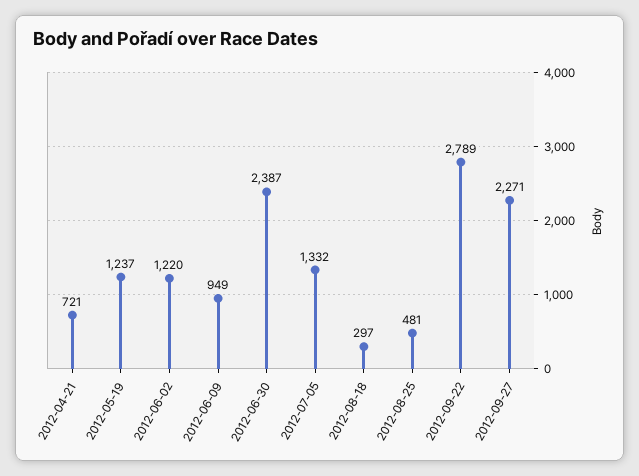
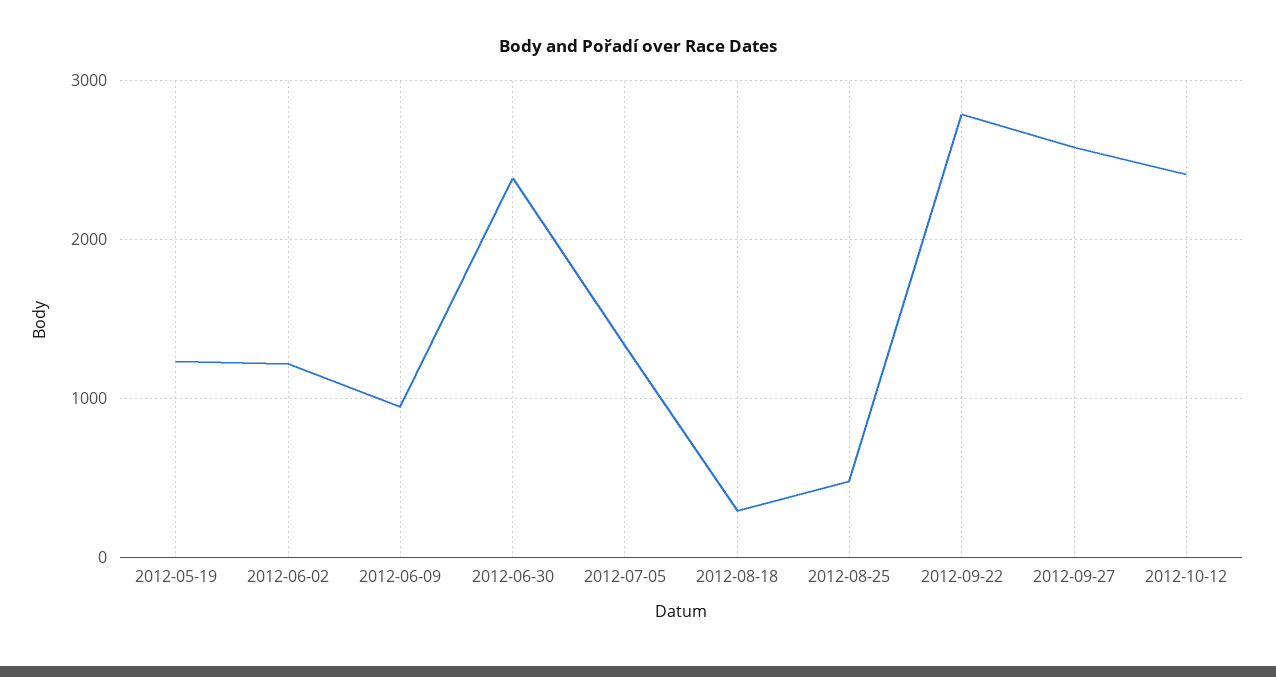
2012-04-21: 721 -> none
2012-09-27: 2271 -> 2600
2012-10-12: none -> 2400

